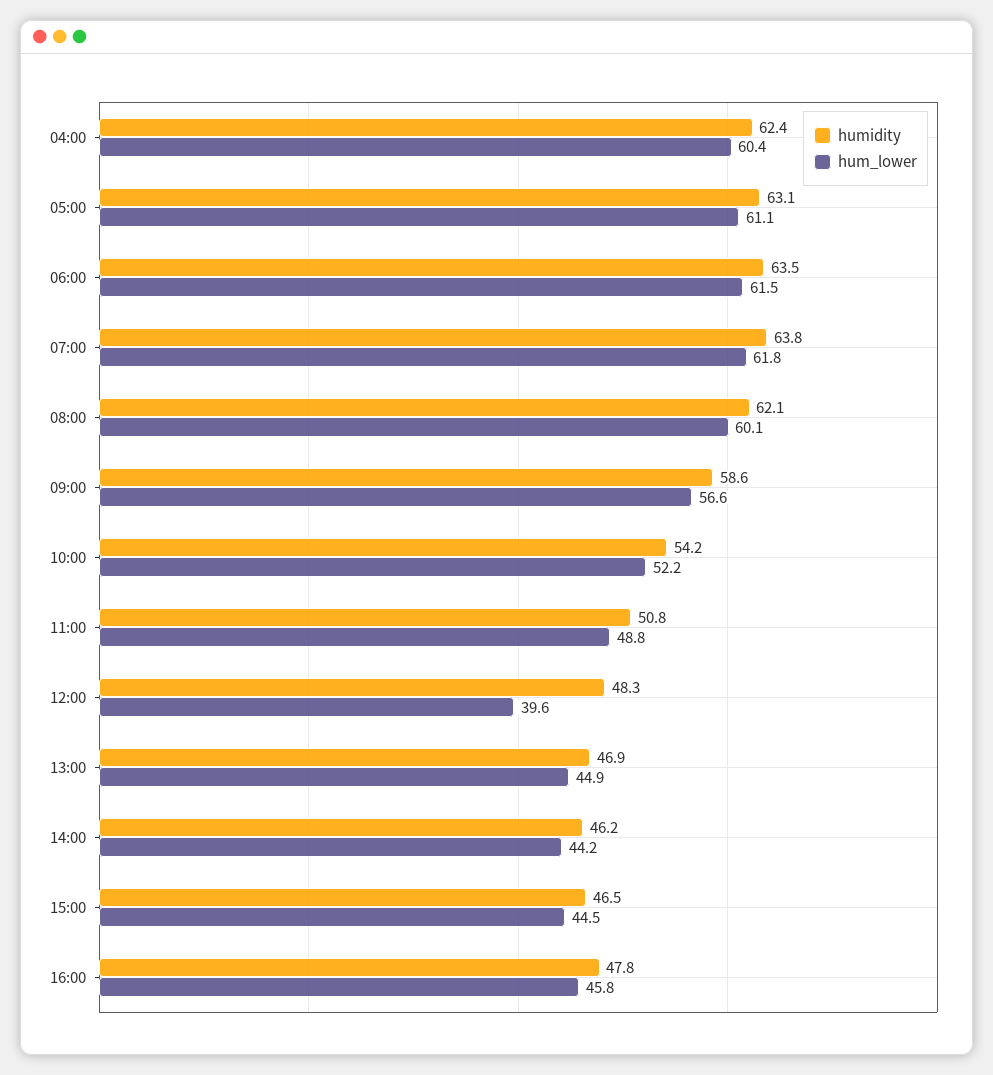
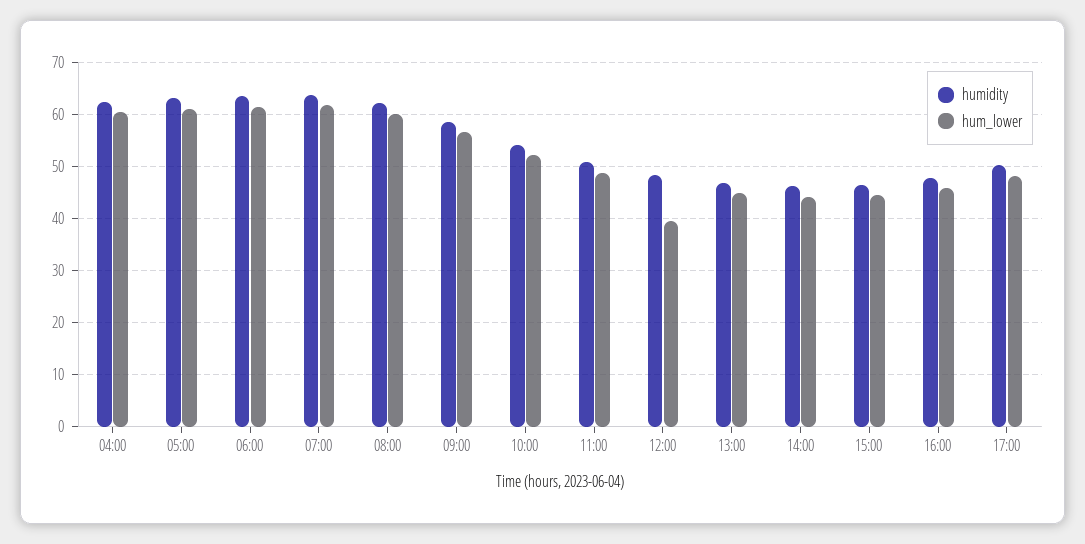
humidity, 17:00: none -> 50
hum_lower, 17:00: none -> 48

